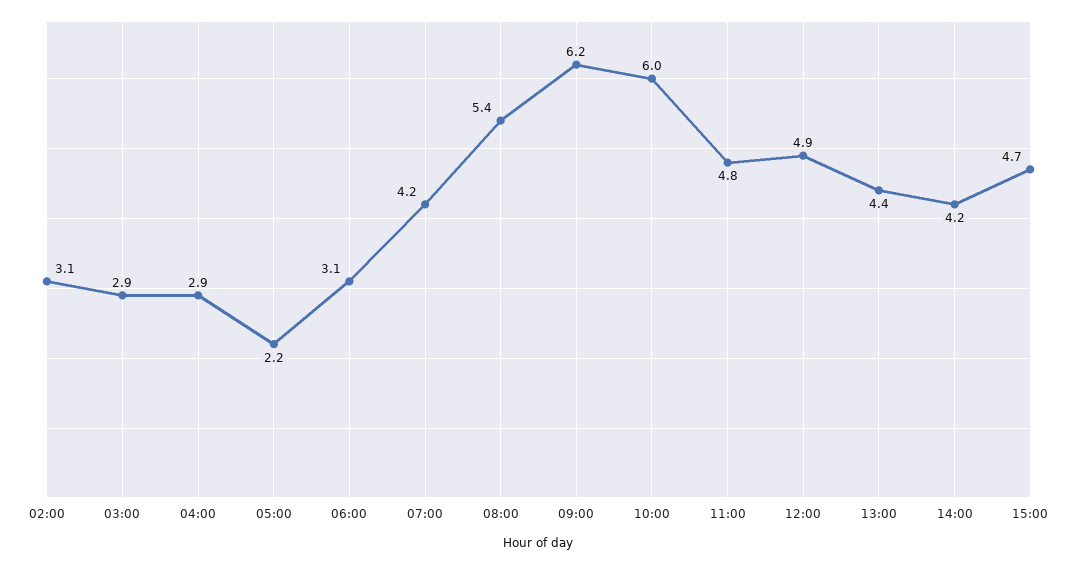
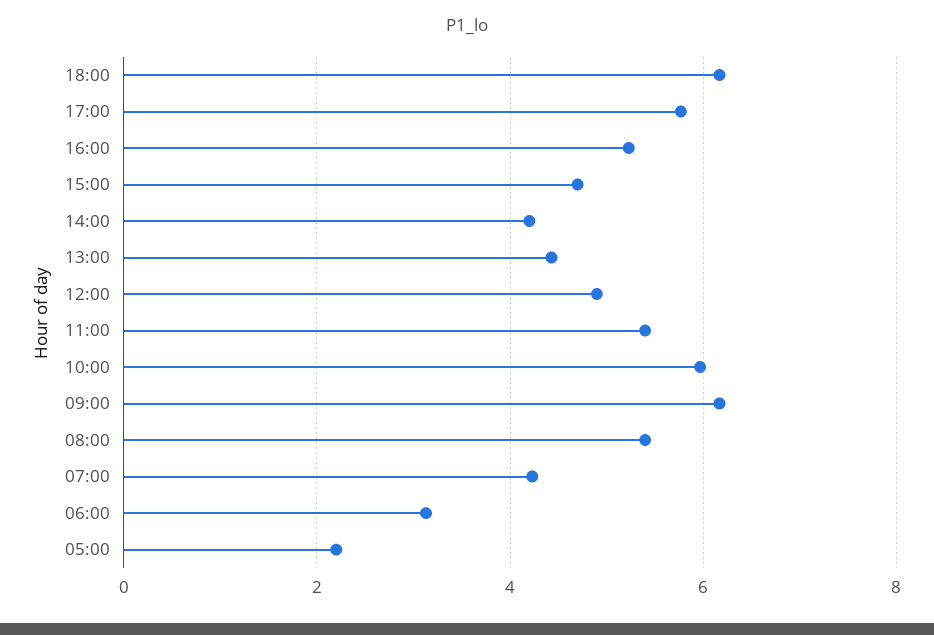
02:00: 3.1 -> none
03:00: 2.9 -> none
04:00: 2.9 -> none
11:00: 4.8 -> 5.4
18:00: none -> 6.2
17:00: none -> 5.8
16:00: none -> 5.2

